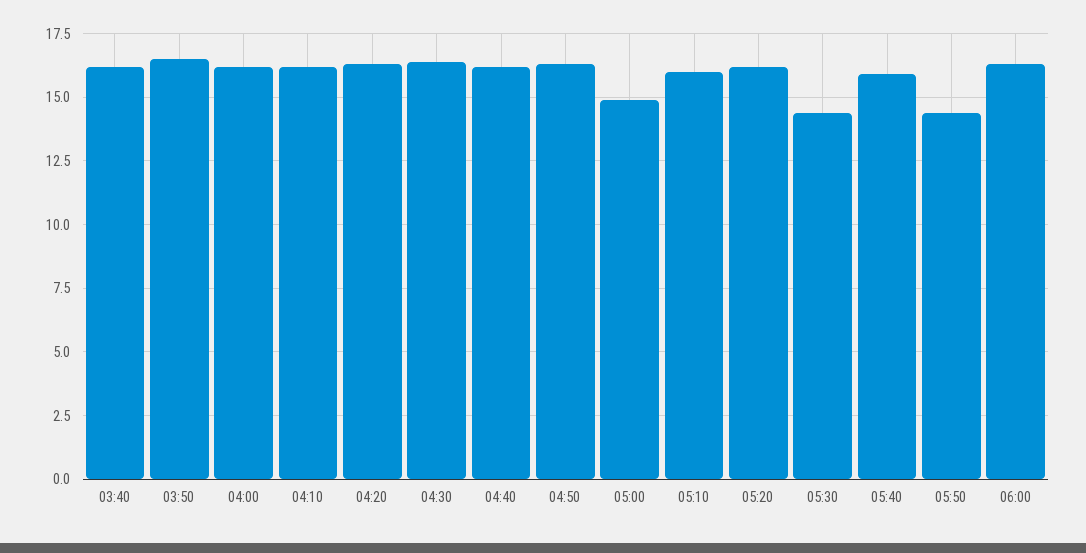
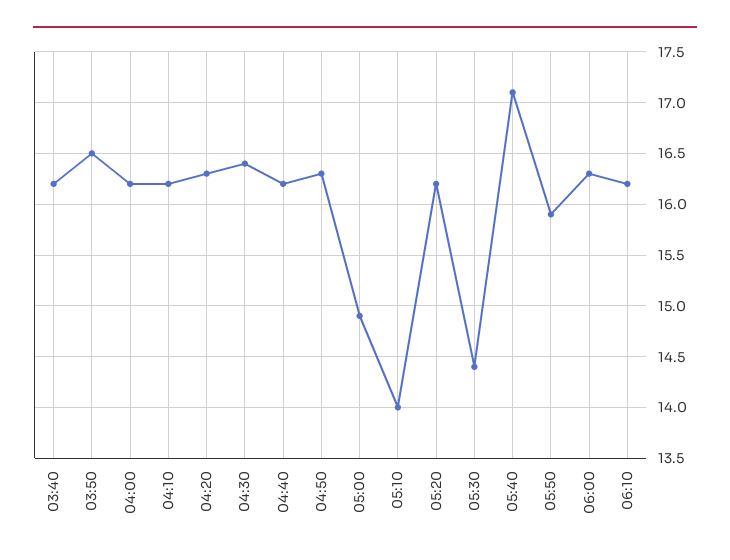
05:10: 16 -> 14
05:40: 16 -> 17.1
05:50: 14.5 -> 15.9
06:10: none -> 16.2

